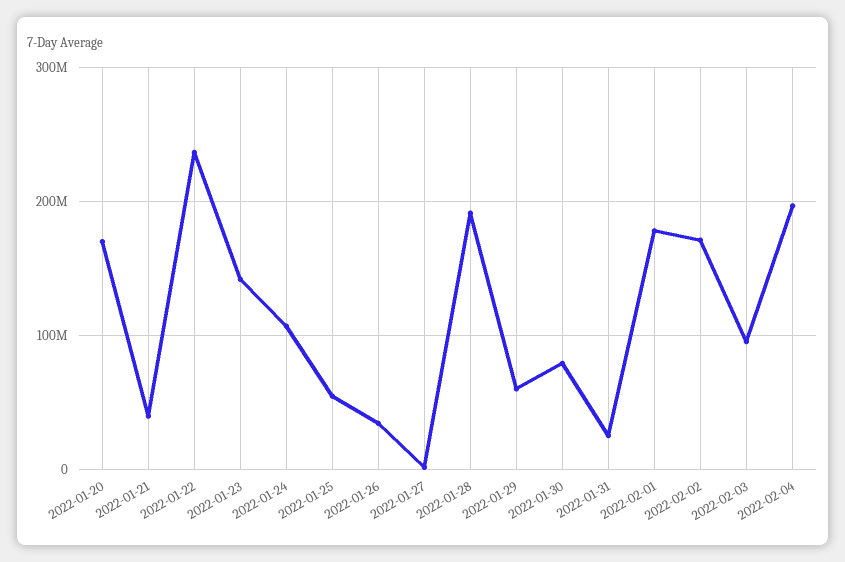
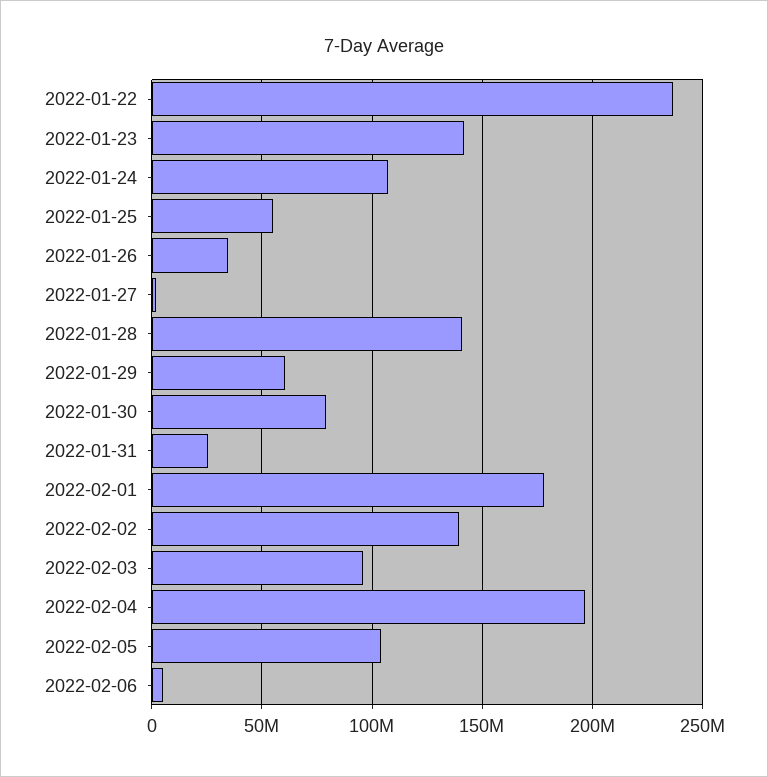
2022-01-20: 170000000 -> none
2022-01-21: 40000000 -> none
2022-01-28: 190000000 -> 140000000
2022-02-02: 170000000 -> 140000000
2022-02-05: none -> 105000000
2022-02-06: none -> 5000000

